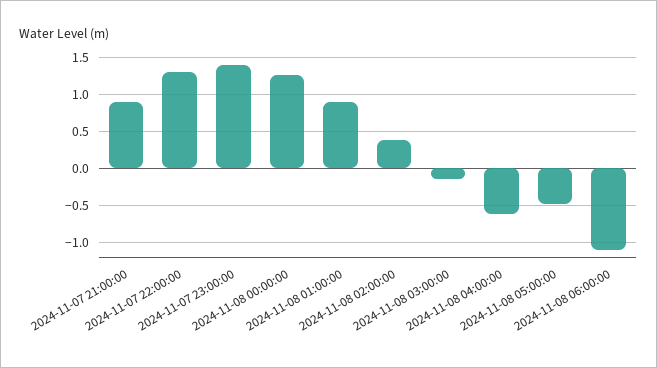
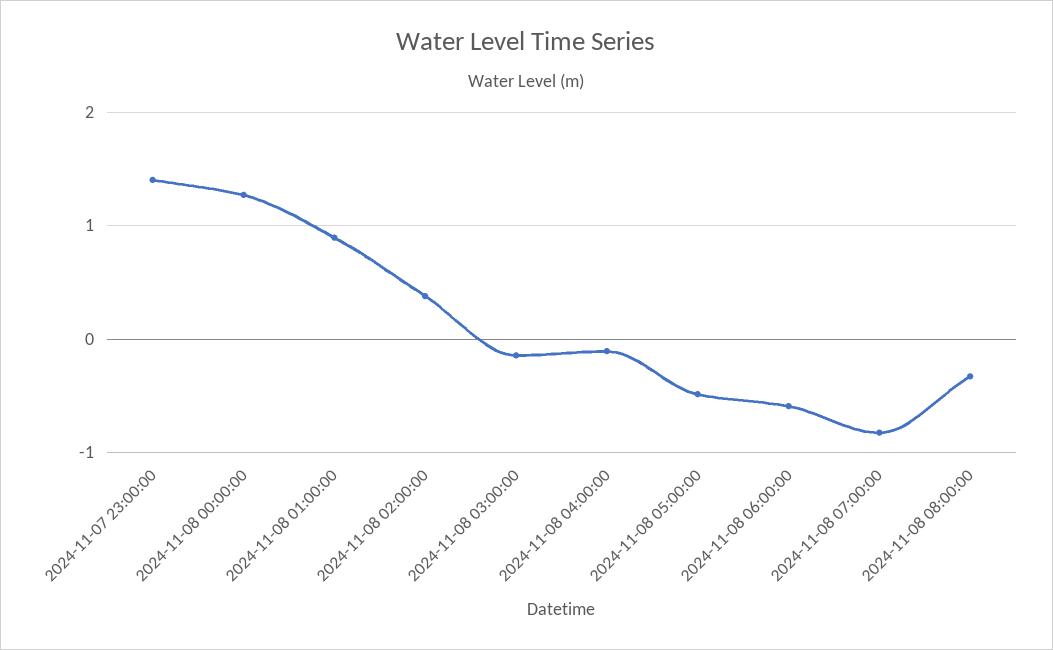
2024-11-07 21:00:00: 0.9 -> none
2024-11-07 22:00:00: 1.3 -> none
2024-11-08 04:00:00: -0.6 -> -0.1
2024-11-08 06:00:00: -1.1 -> -0.6
2024-11-08 07:00:00: none -> -0.8
2024-11-08 08:00:00: none -> -0.3

